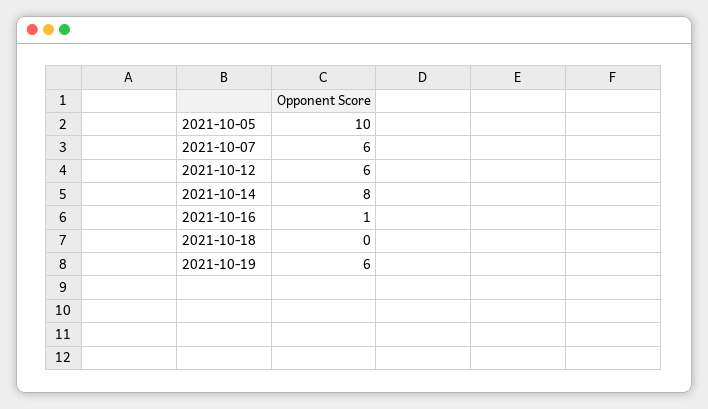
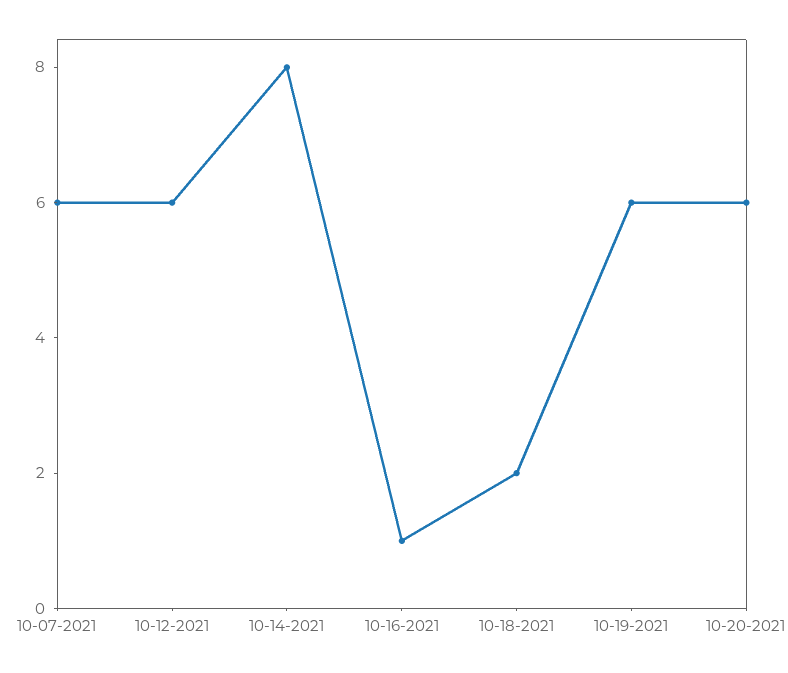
2021-10-05: 10 -> none
2021-10-18: 0 -> 2
10-20-2021: none -> 6

